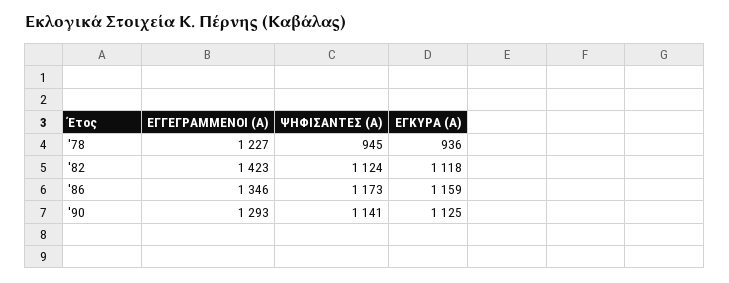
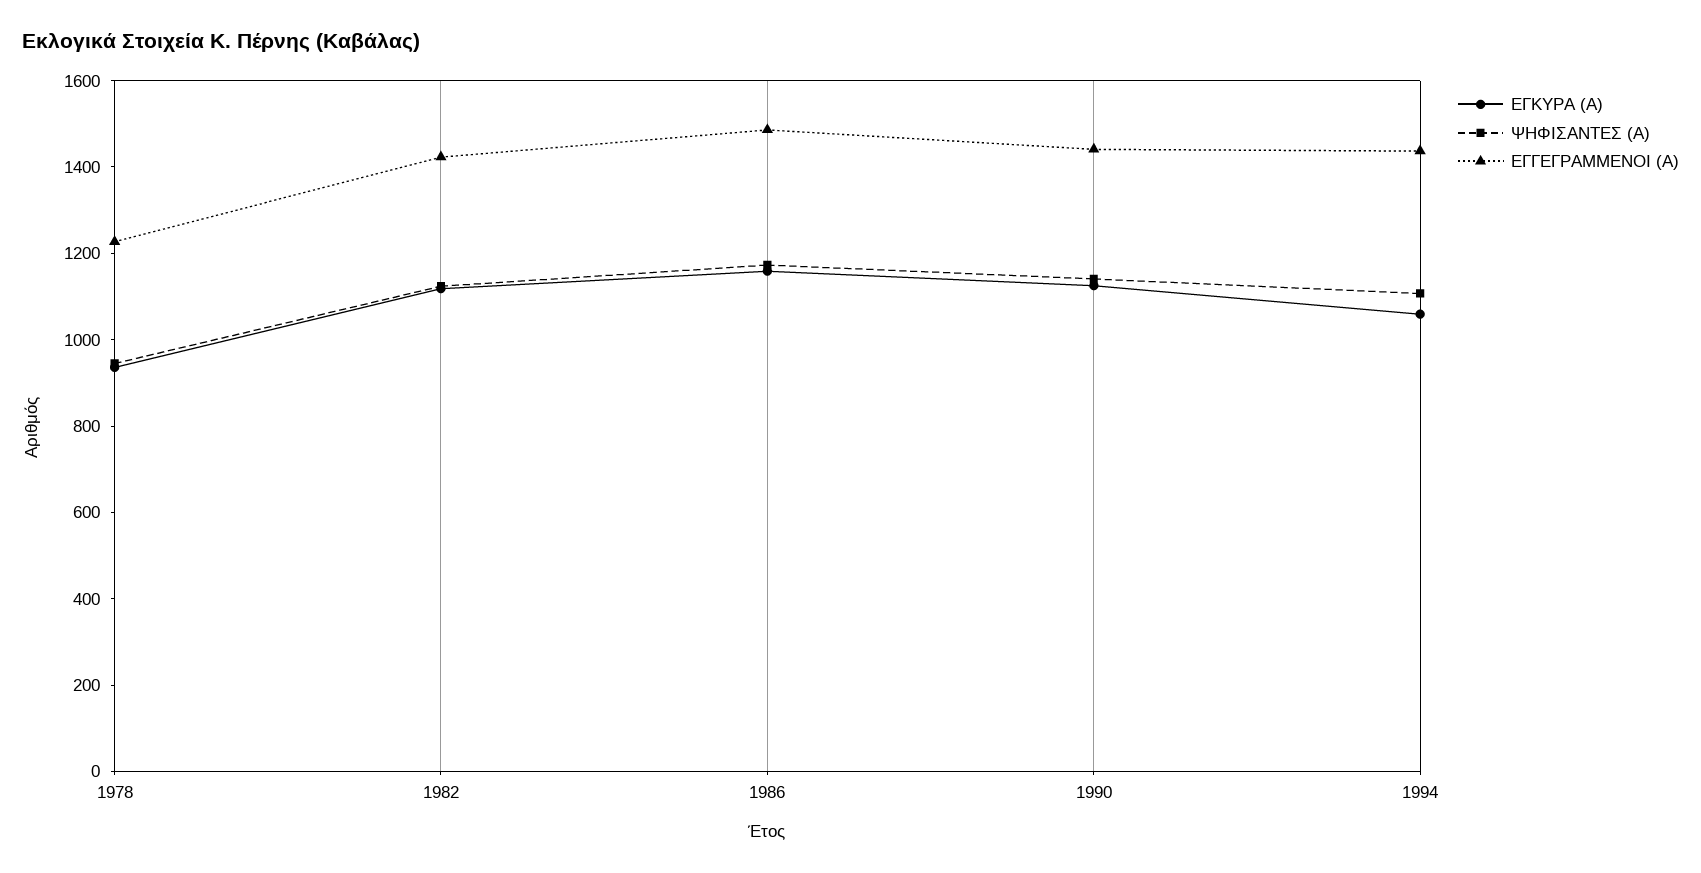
ΕΓΓΕΓΡΑΜΜΕΝΟΙ (Α), '86: 1346 -> 1500
ΕΓΓΕΓΡΑΜΜΕΝΟΙ (Α), '90: 1293 -> 1450
ΕΓΚΥΡΑ (Α), 1994: none -> 1050
ΨΗΦΙΣΑΝΤΕΣ (Α), 1994: none -> 1100
ΕΓΓΕΓΡΑΜΜΕΝΟΙ (Α), 1994: none -> 1450

